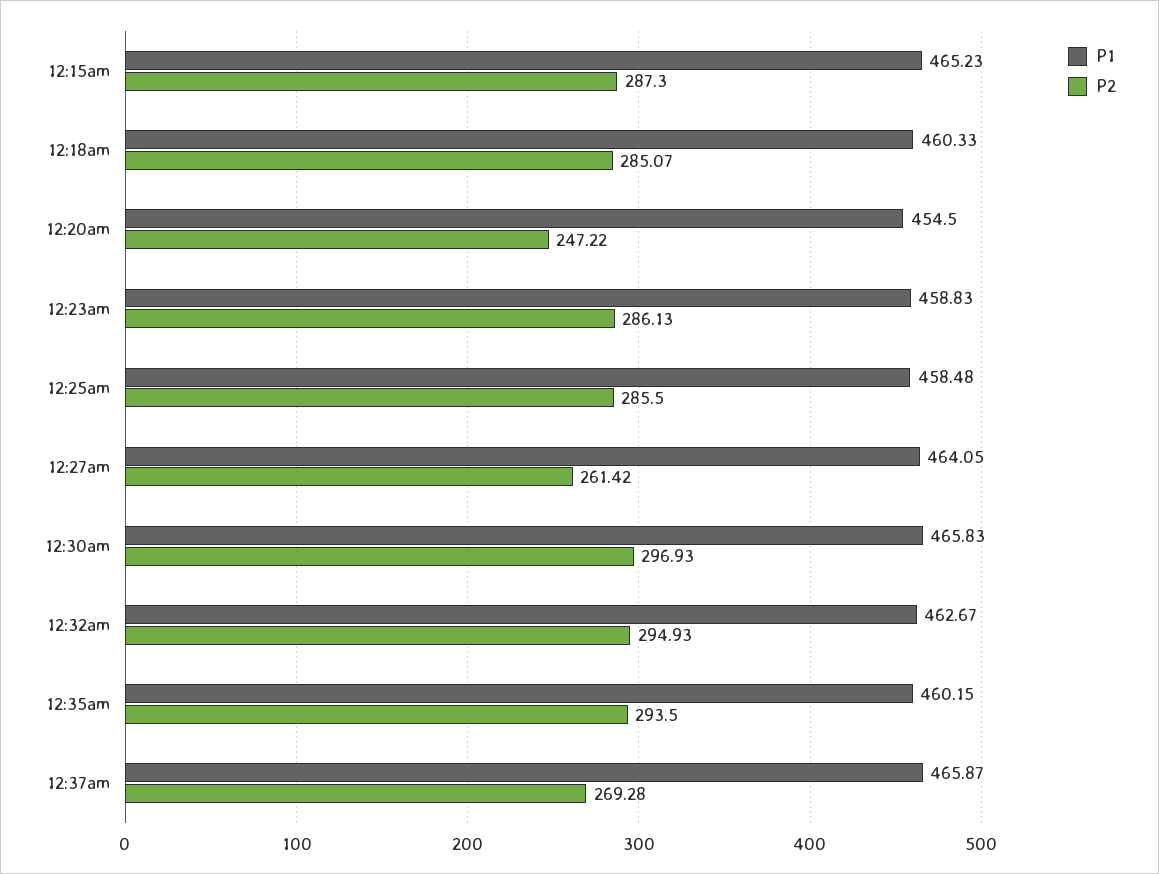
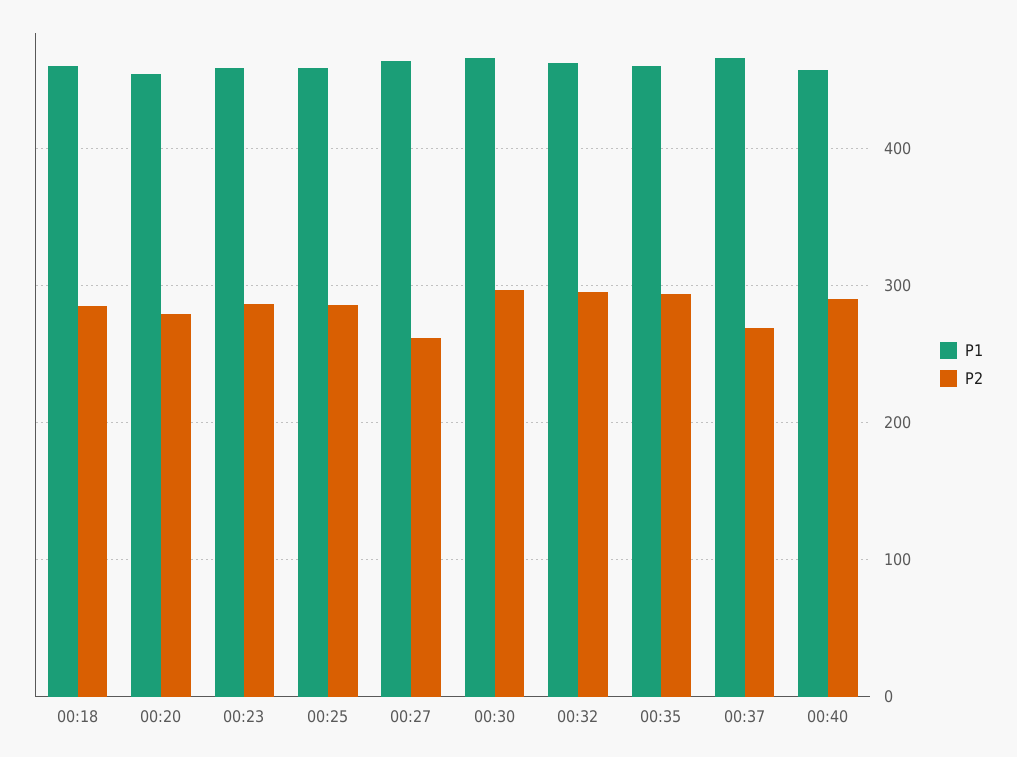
P1, 12:15am: 465.23 -> none
P2, 12:15am: 287.3 -> none
P2, 12:20am: 247.22 -> 280
P1, 00:40: none -> 460
P2, 00:40: none -> 290

